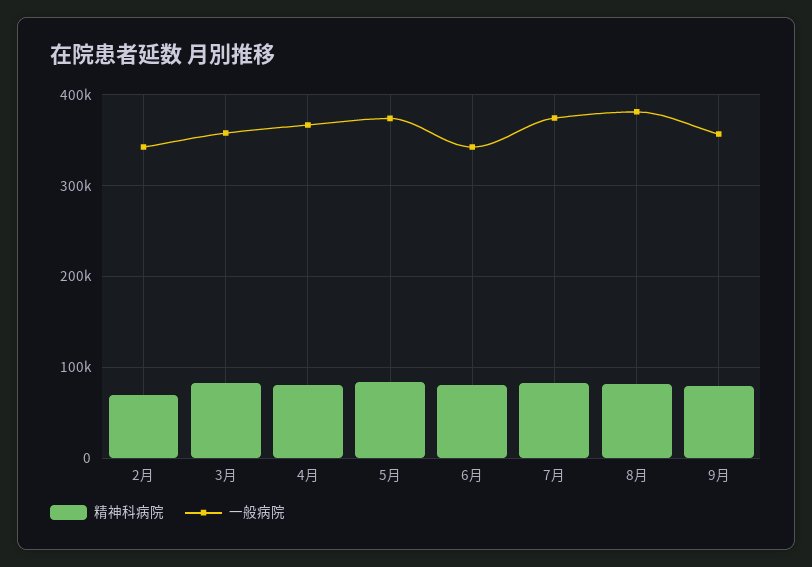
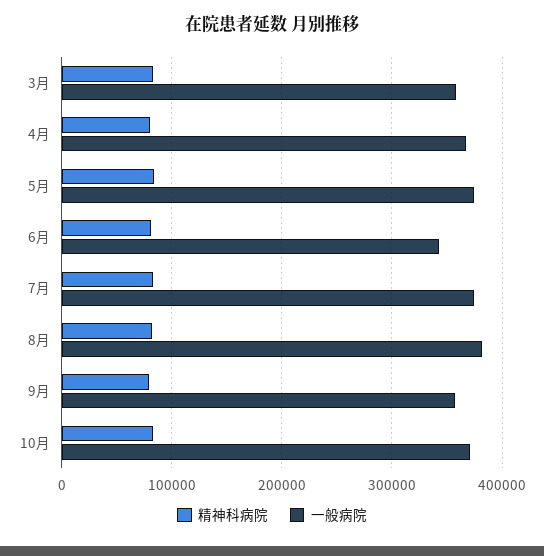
精神科病院, 2月: 70000 -> none
一般病院, 2月: 340000 -> none
精神科病院, 10月: none -> 80000
一般病院, 10月: none -> 370000

